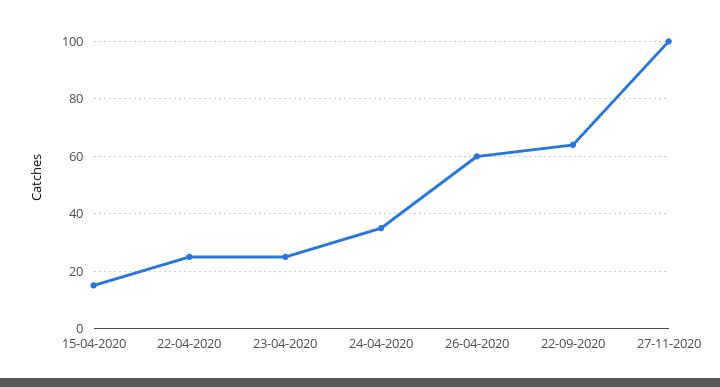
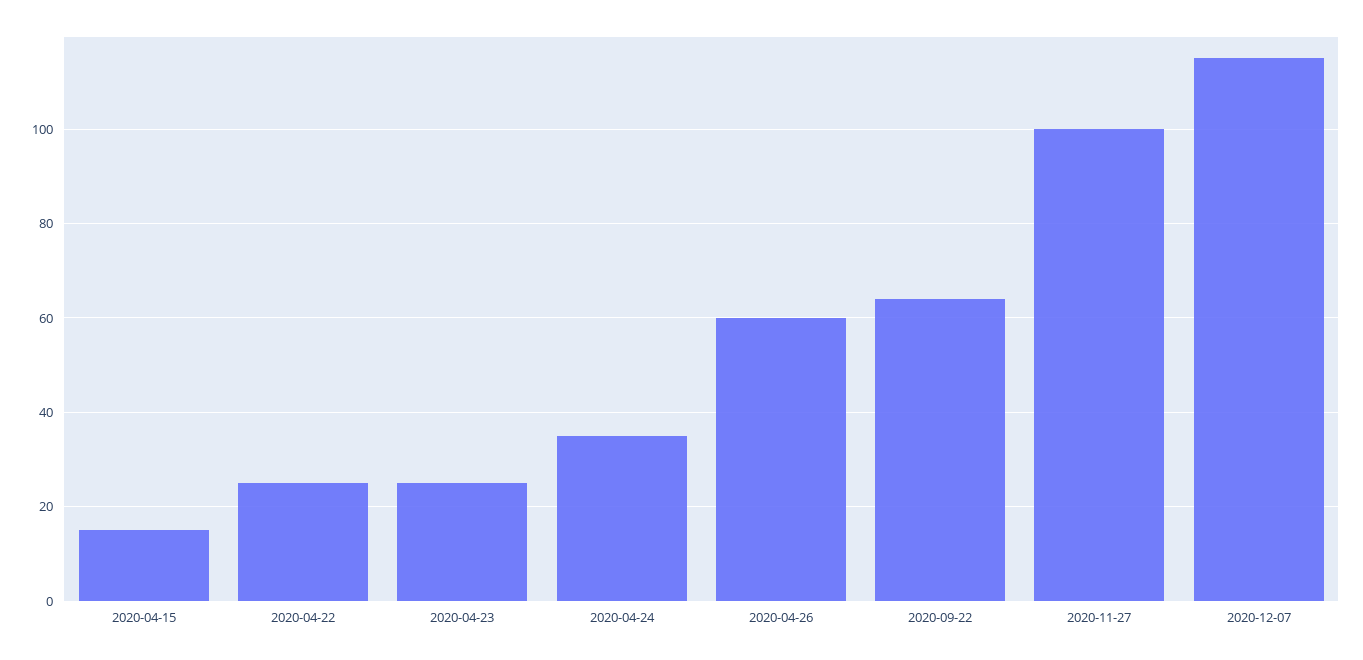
2020-12-07: none -> 115

